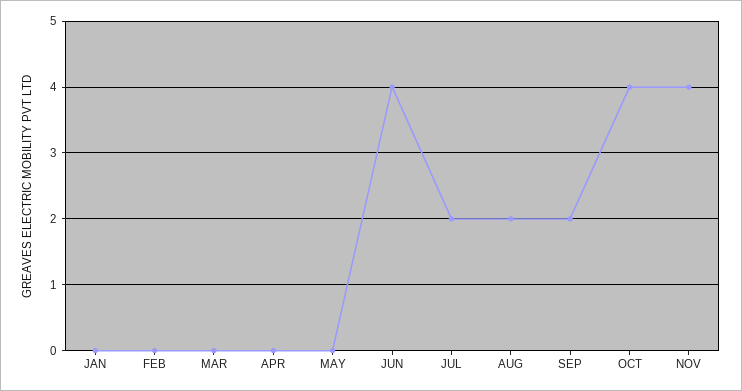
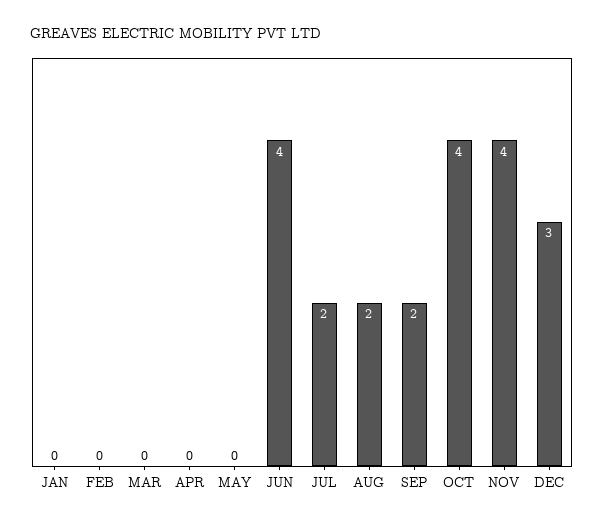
DEC: none -> 3

